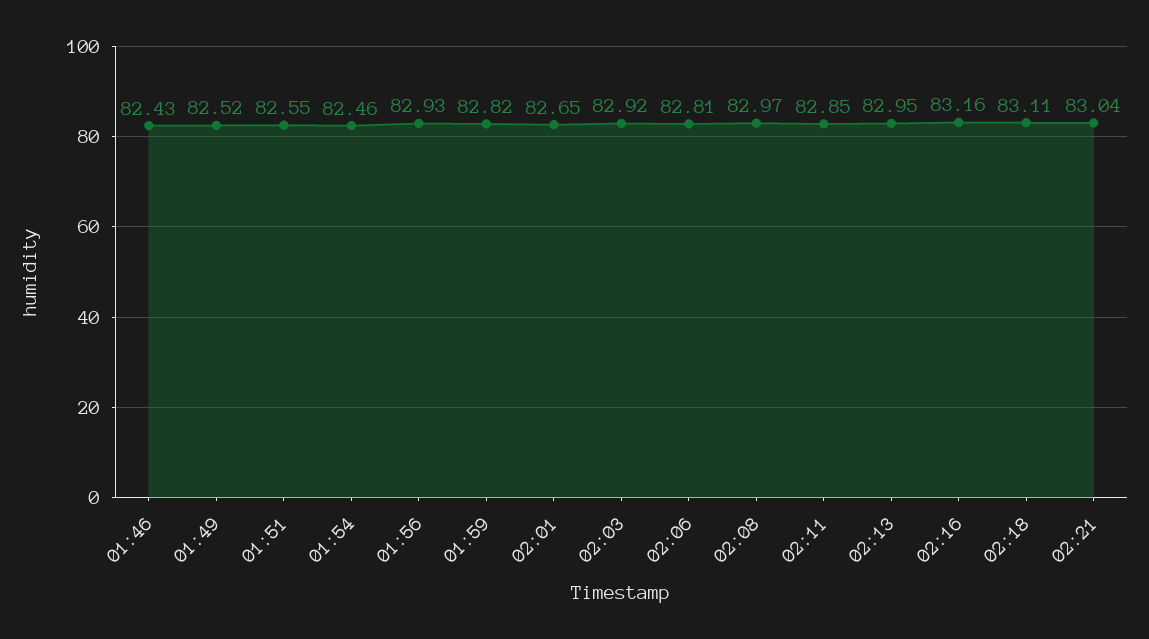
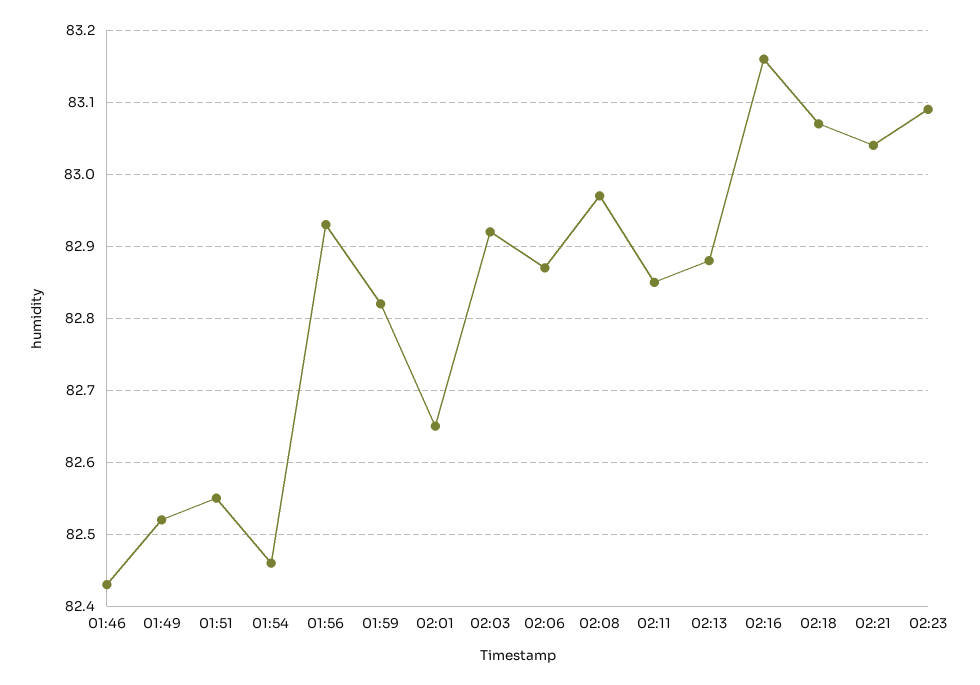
02:06: 82.81 -> 82.87
02:13: 82.95 -> 82.88
02:18: 83.11 -> 83.07
02:23: none -> 83.09

